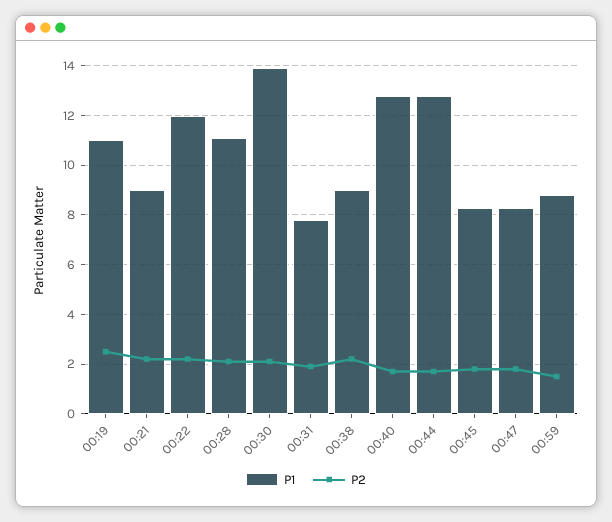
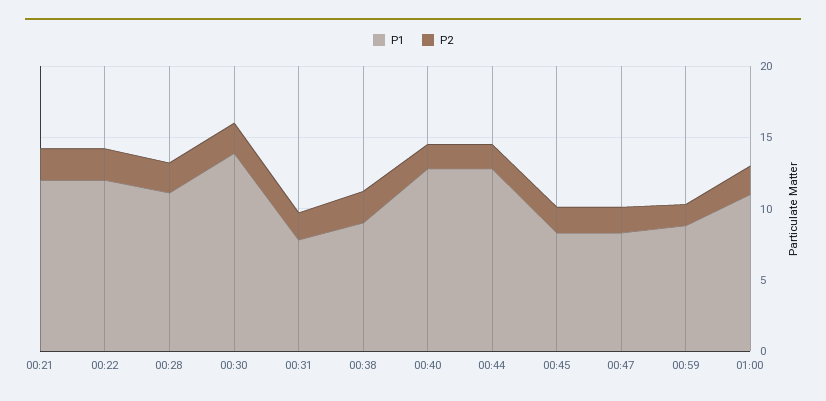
P1, 00:19: 11 -> none
P2, 00:19: 2.5 -> none
P1, 00:21: 9 -> 12
P1, 01:00: none -> 11
P2, 01:00: none -> 2

